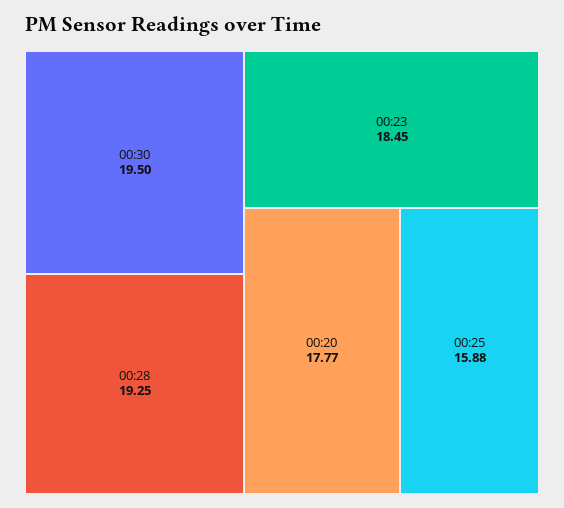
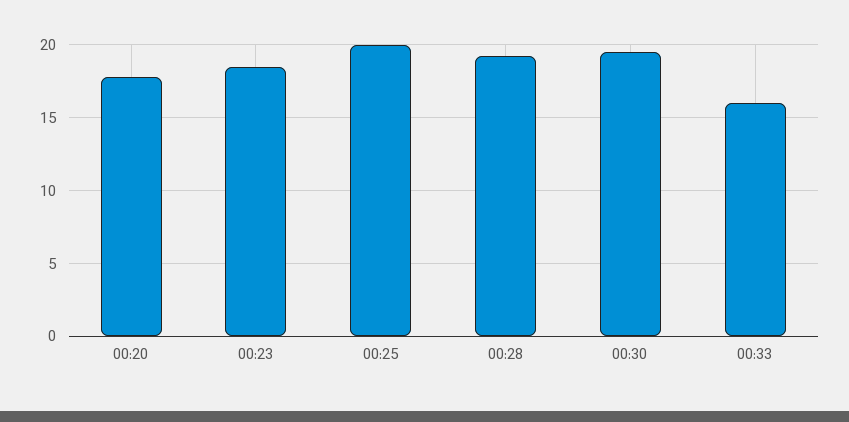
00:25: 15.88 -> 20
00:33: none -> 16

